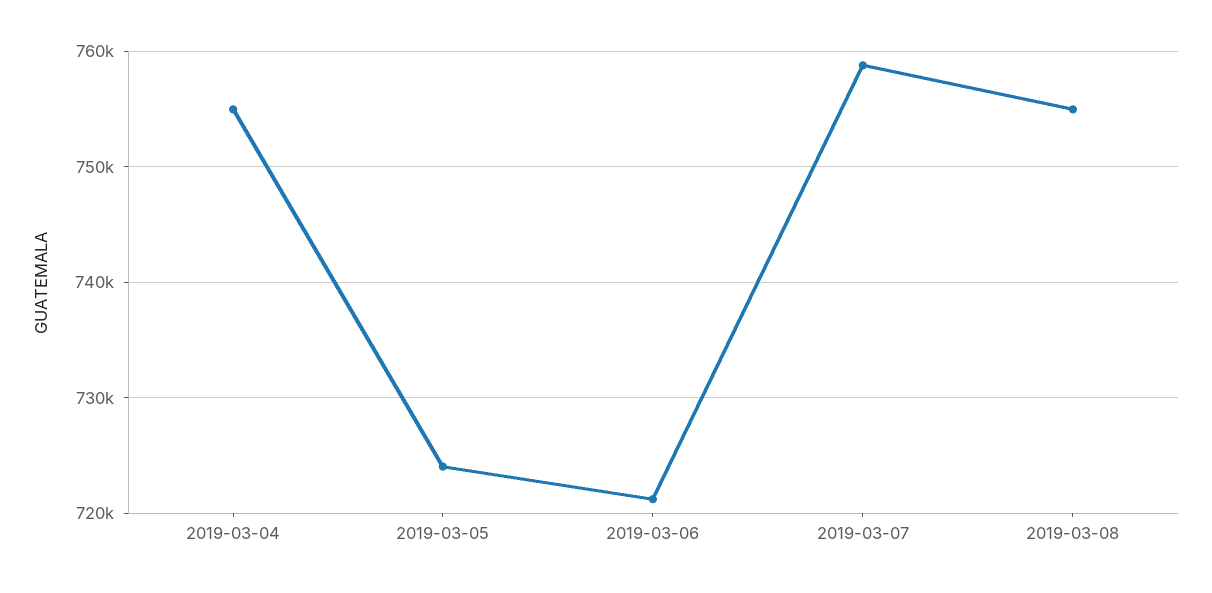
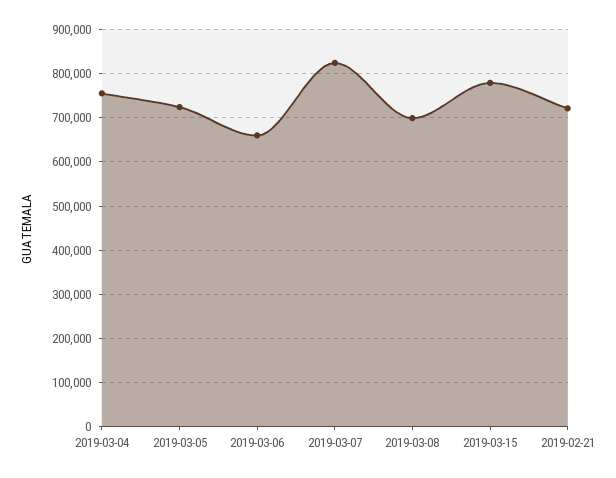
2019-03-06: 721000 -> 660000
2019-03-07: 759000 -> 820000
2019-03-08: 755000 -> 700000
2019-03-15: none -> 780000
2019-02-21: none -> 720000

